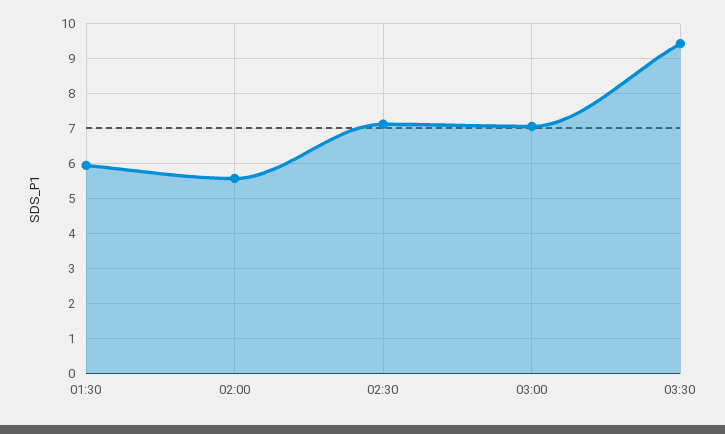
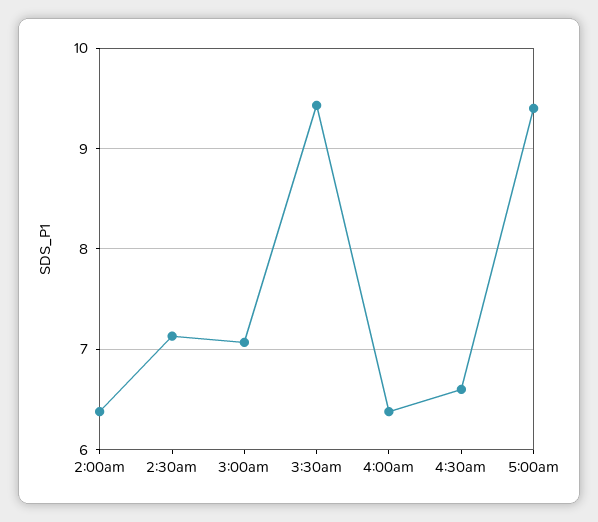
01:30: 6 -> none
02:00: 5.6 -> 6.4
4:00am: none -> 6.4
4:30am: none -> 6.6
5:00am: none -> 9.4

